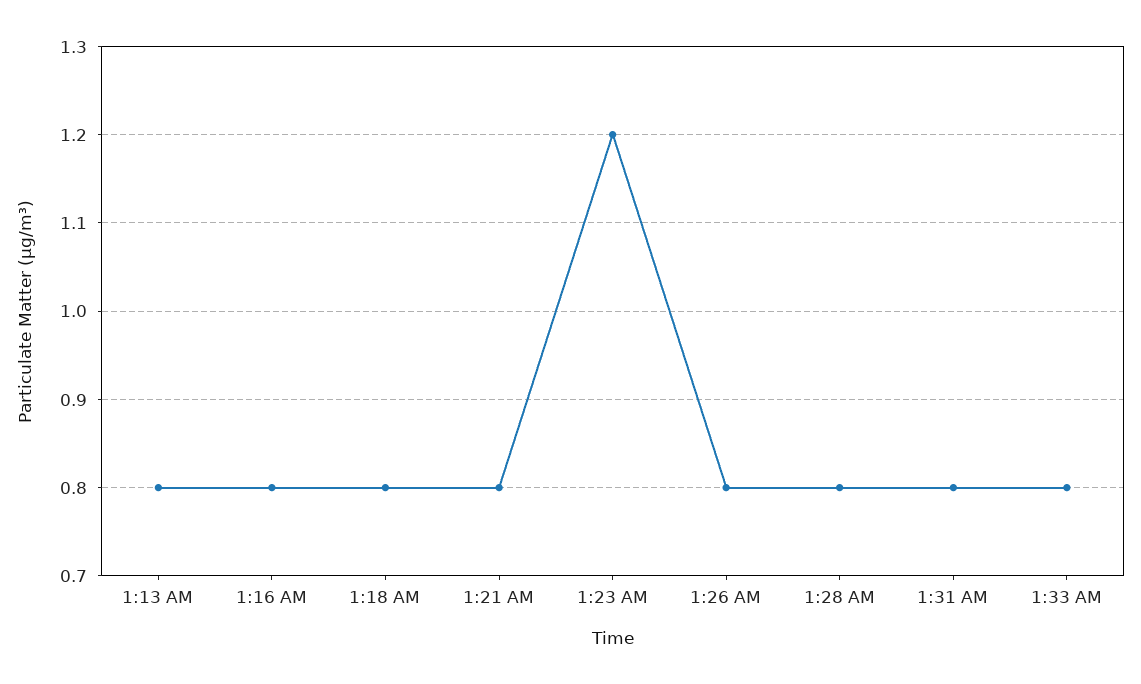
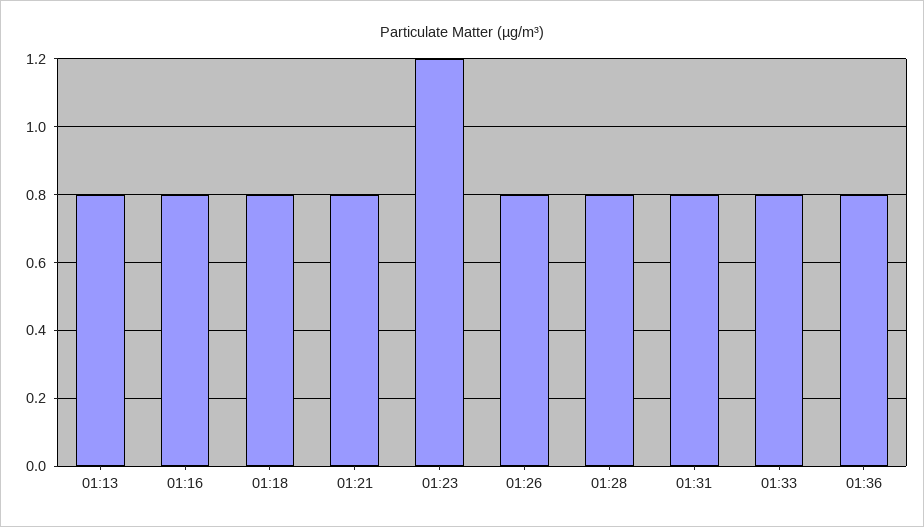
01:36: none -> 0.8

